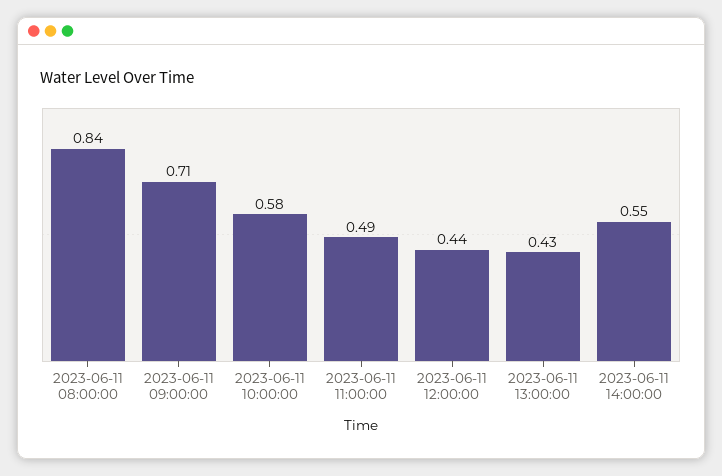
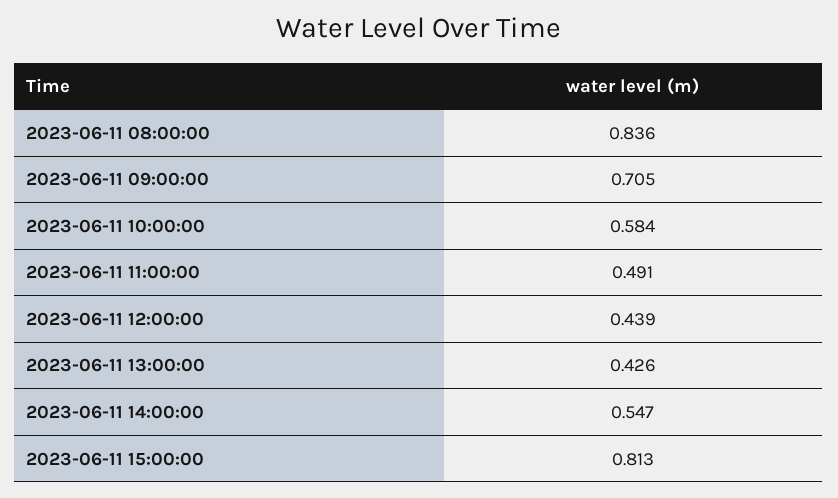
2023-06-11 15:00:00: none -> 0.813

